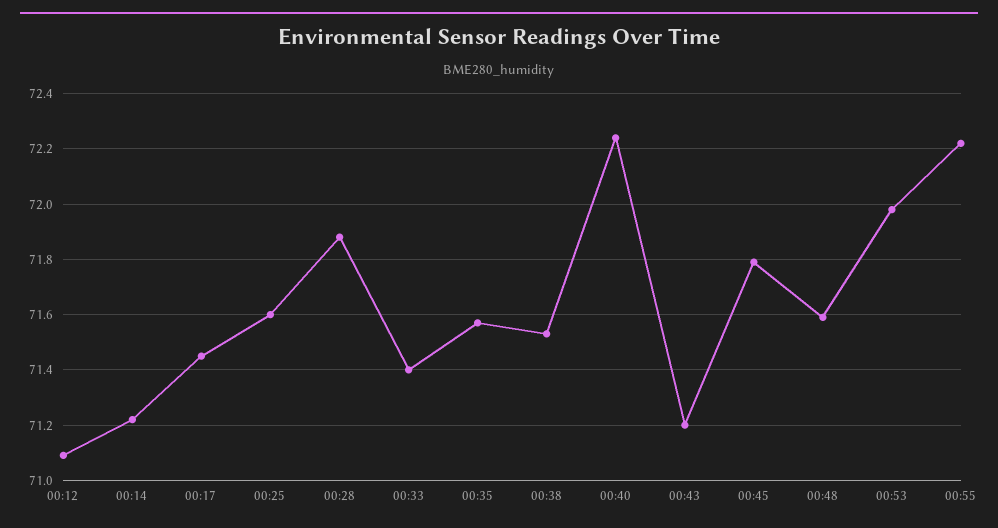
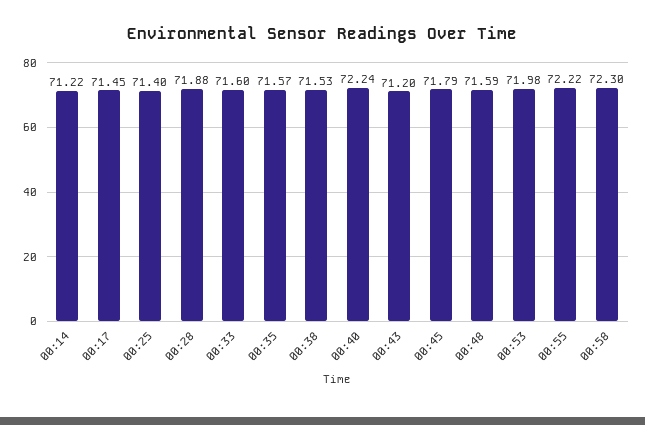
00:12: 71.1 -> none
00:25: 71.6 -> 71.4
00:33: 71.4 -> 71.6
00:58: none -> 72.3

